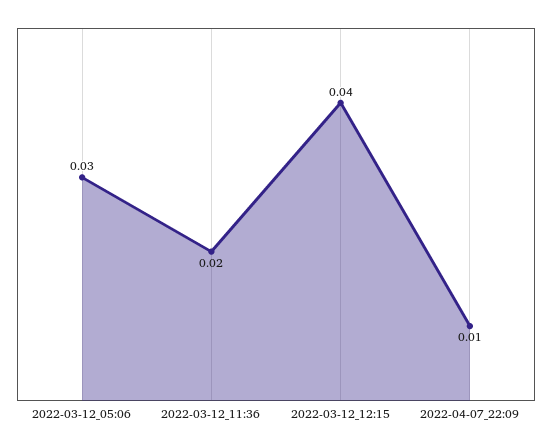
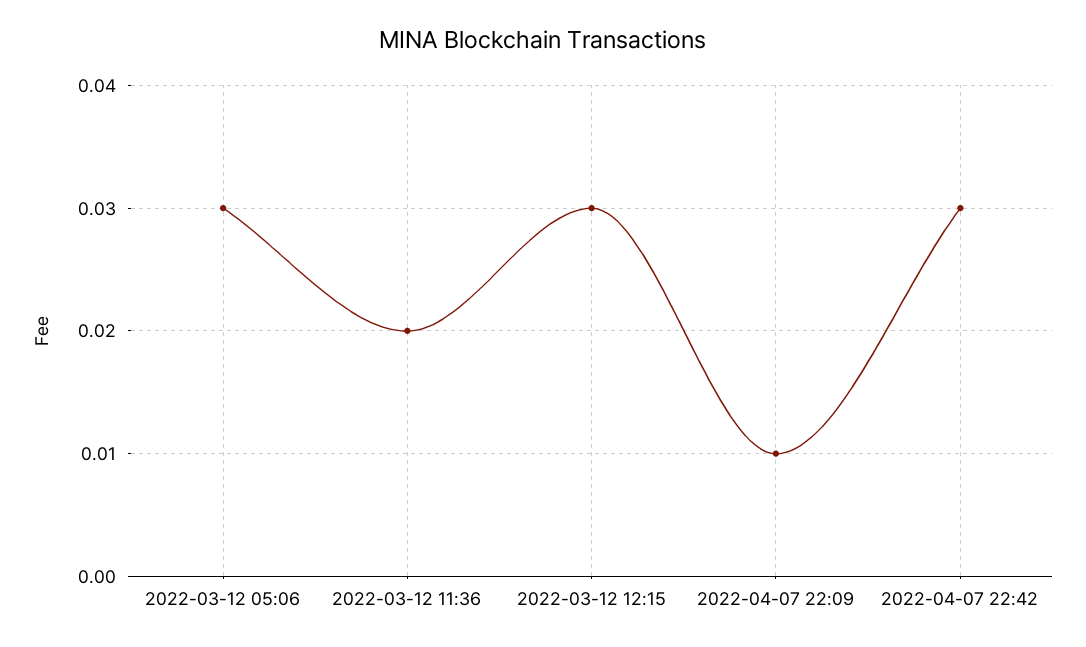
2022-03-12_12:15: 0.04 -> 0.03
2022-04-07 22:42: none -> 0.03

